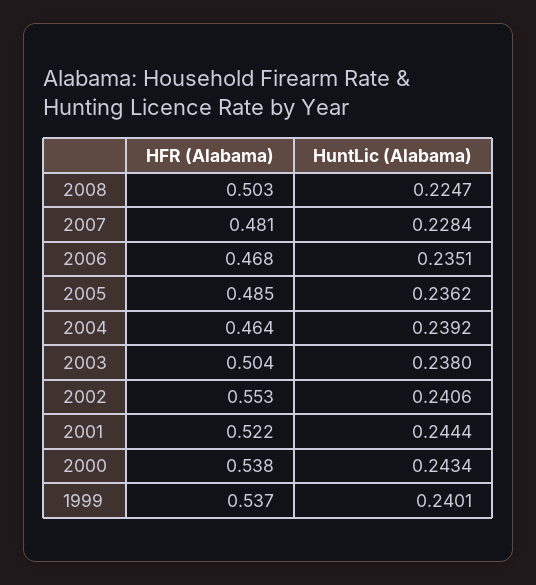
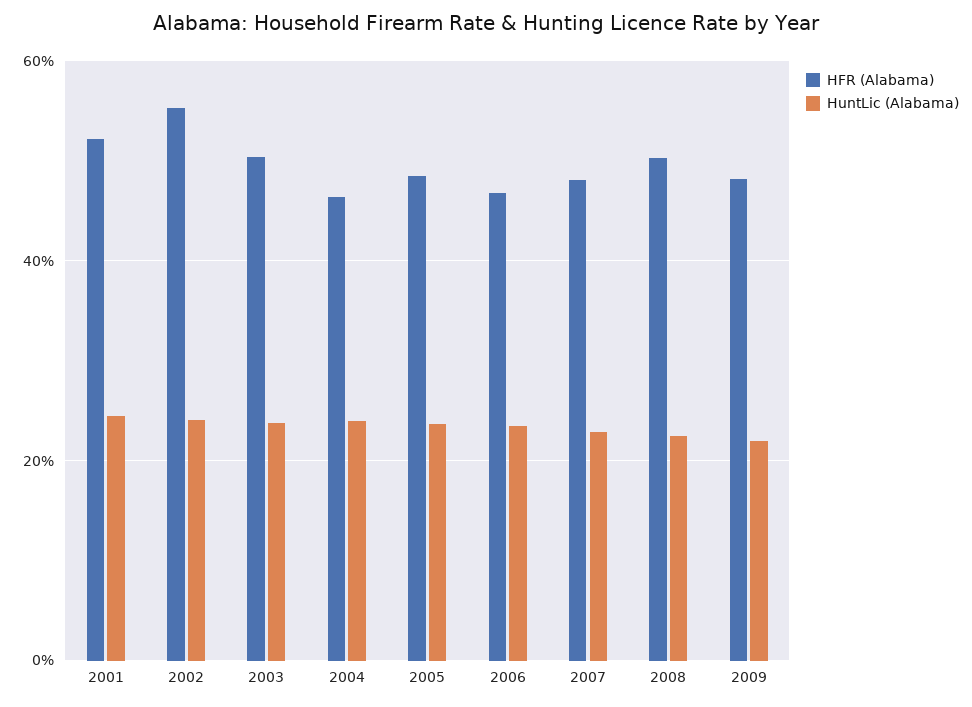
HFR (Alabama), 2000: 0.538 -> none
HuntLic (Alabama), 2000: 0.2434 -> none
HFR (Alabama), 1999: 0.537 -> none
HuntLic (Alabama), 1999: 0.2401 -> none
HFR (Alabama), 2009: none -> 0.48
HuntLic (Alabama), 2009: none -> 0.22

